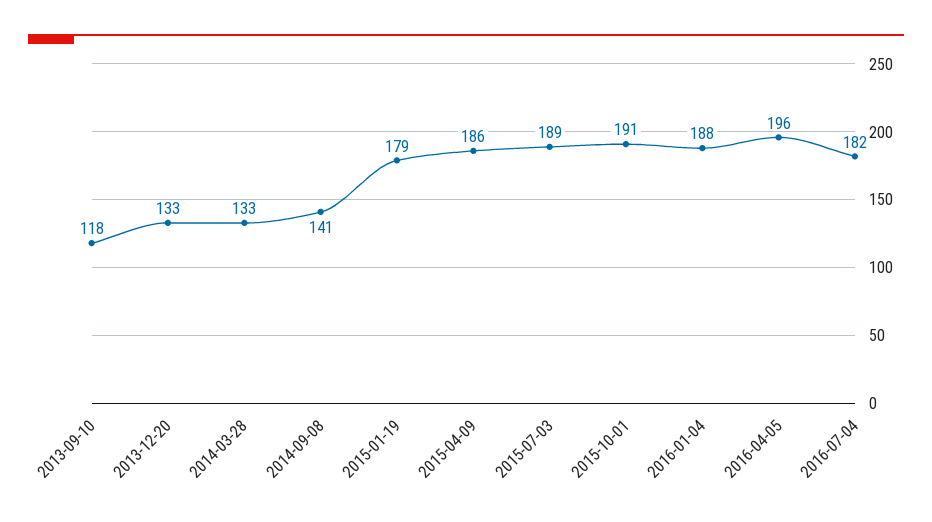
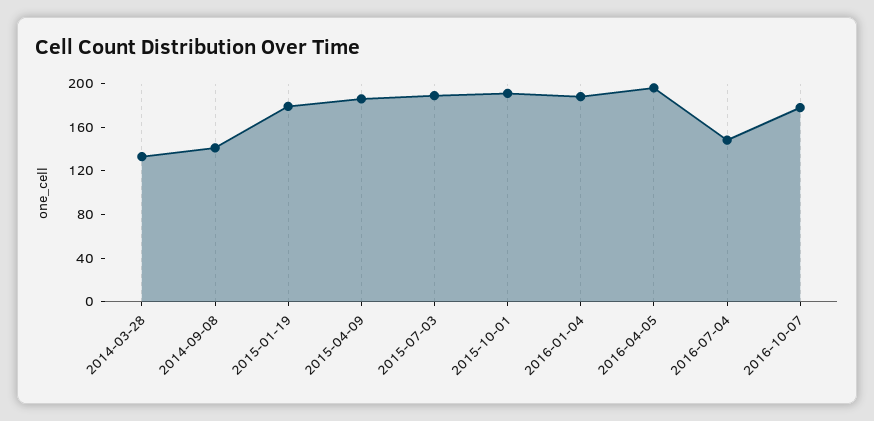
2013-09-10: 118 -> none
2013-12-20: 133 -> none
2016-07-04: 182 -> 150
2016-10-07: none -> 180

